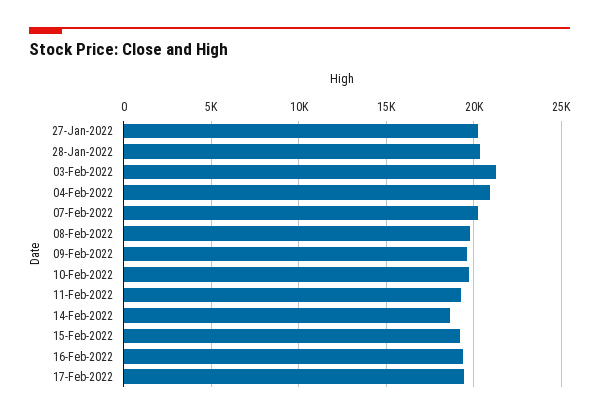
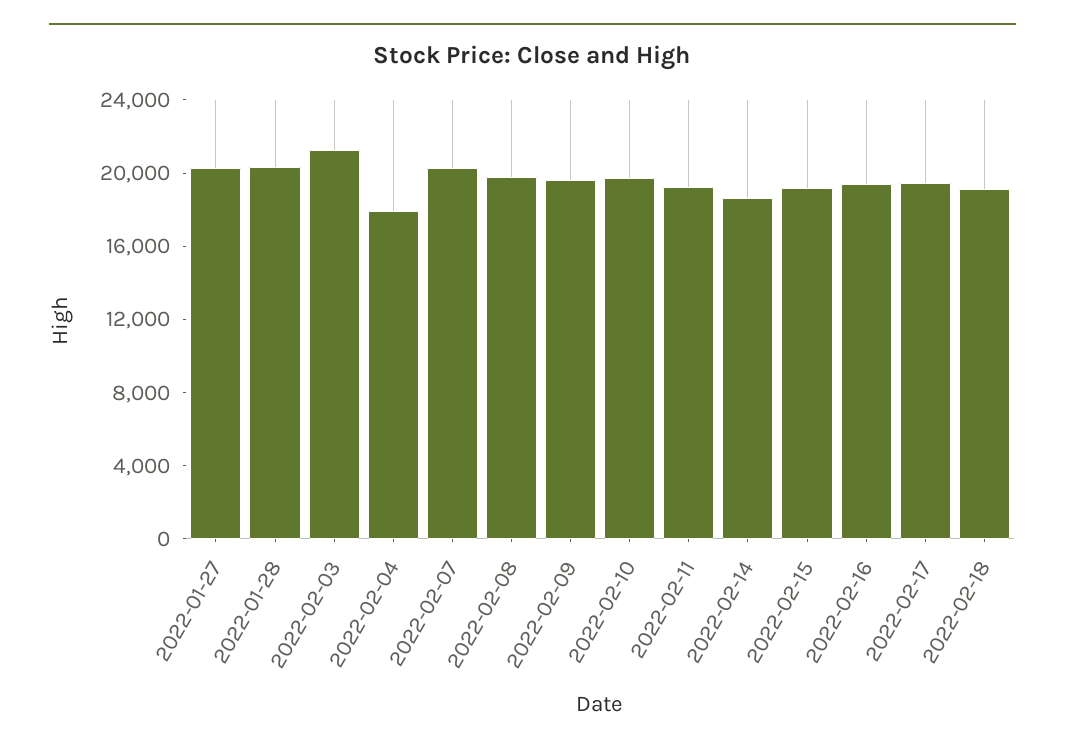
04-Feb-2022: 21000 -> 18000
2022-02-18: none -> 19000

